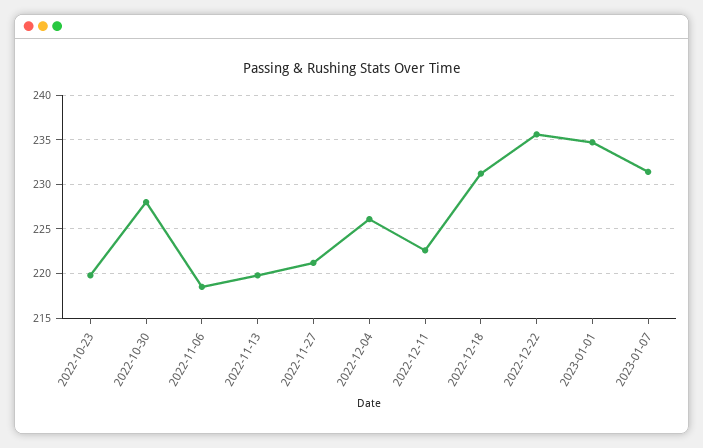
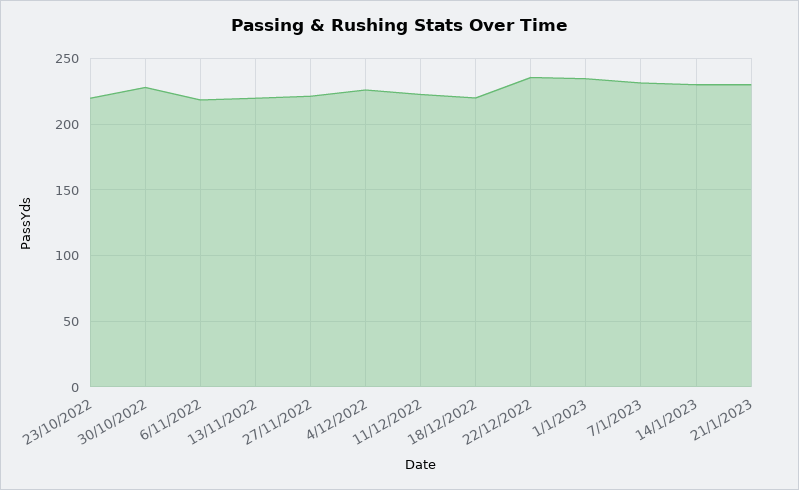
2022-12-18: 231 -> 220
14/1/2023: none -> 230
21/1/2023: none -> 230

